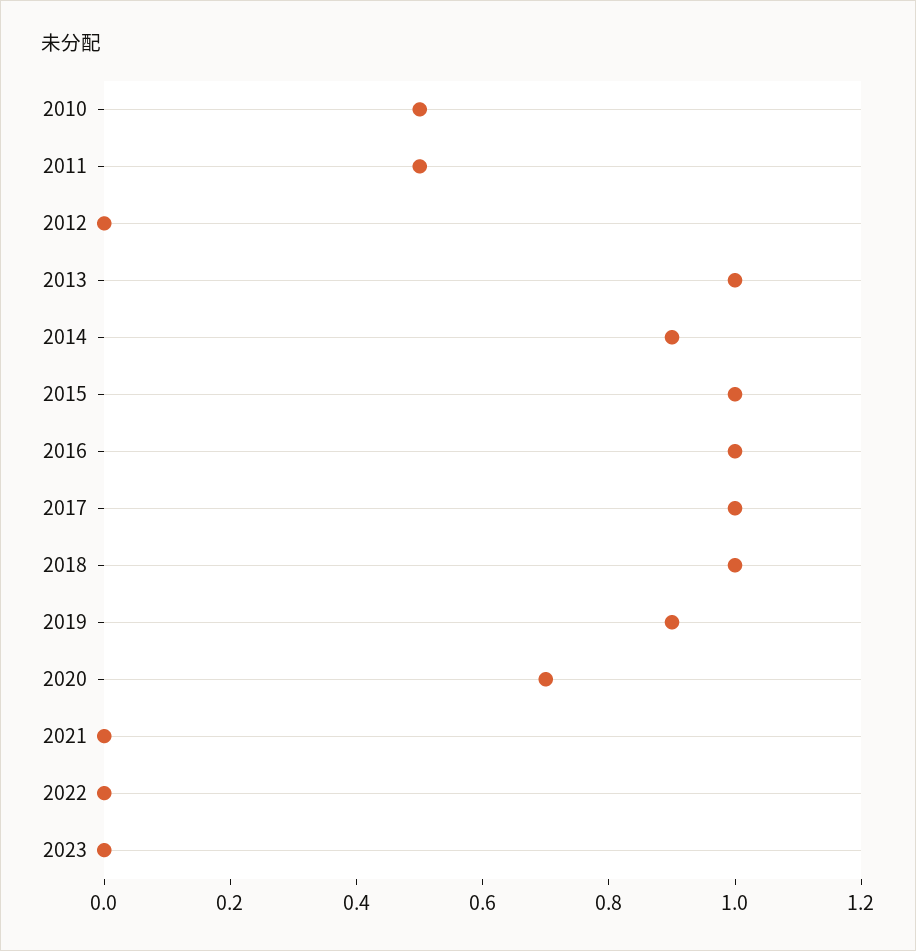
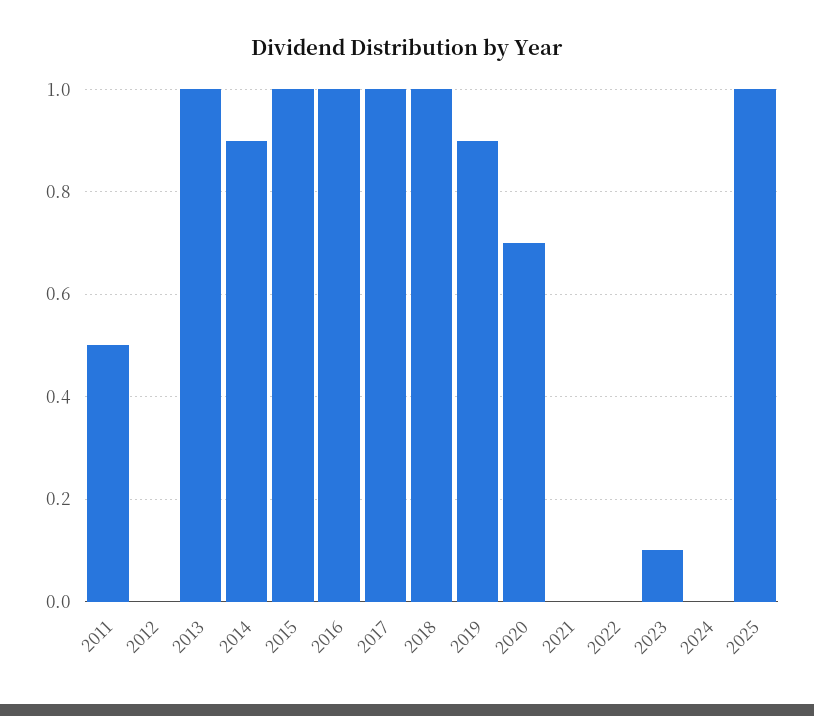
2010: 0.5 -> none
2023: 0 -> 0.1
2024: none -> 0
2025: none -> 1

